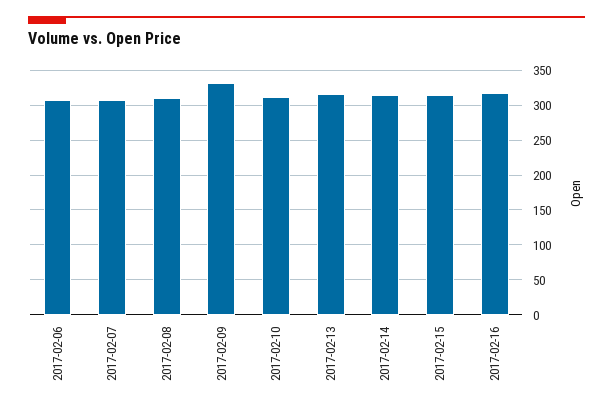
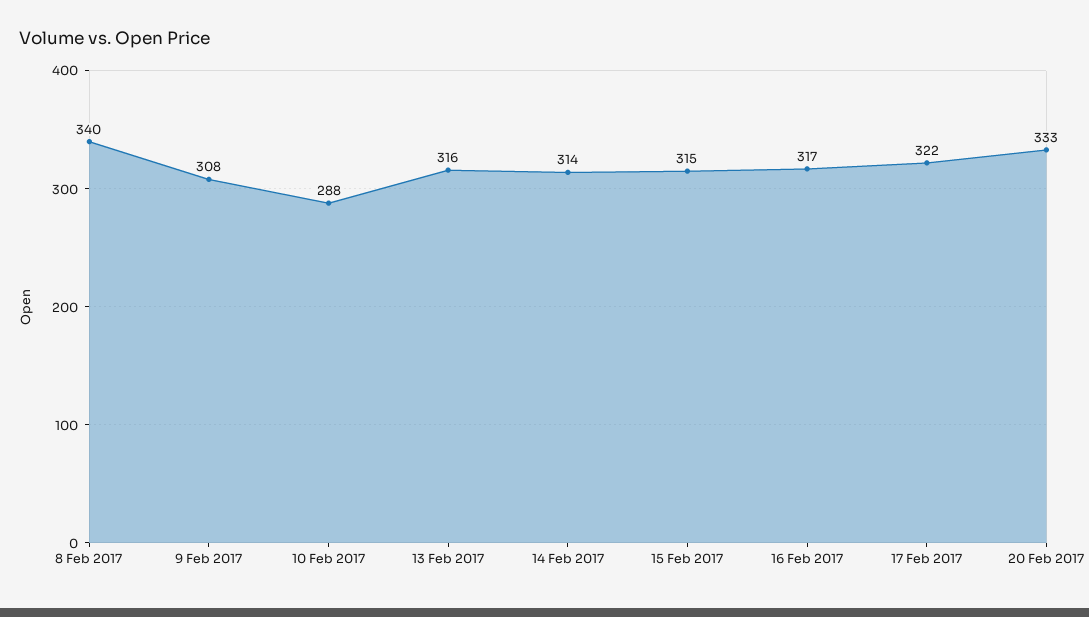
2017-02-06: 310 -> none
2017-02-07: 310 -> none
2017-02-08: 310 -> 340
2017-02-09: 330 -> 308
2017-02-10: 310 -> 288
17 Feb 2017: none -> 322
20 Feb 2017: none -> 333

